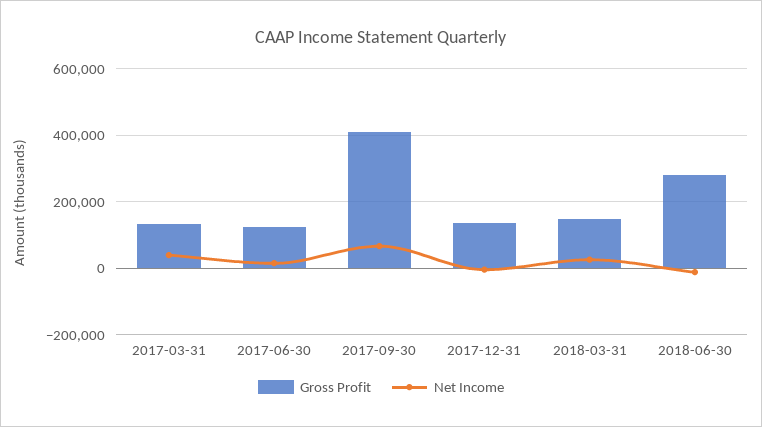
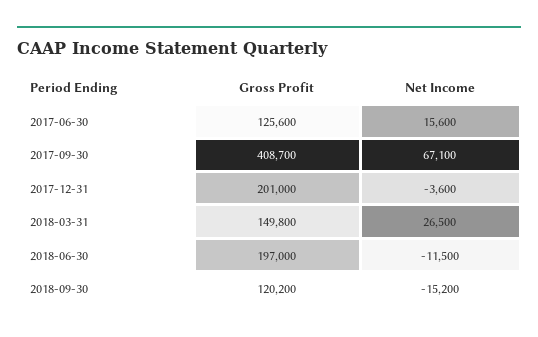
Gross Profit, 2017-03-31: 140000 -> none
Net Income, 2017-03-31: 40000 -> none
Gross Profit, 2017-12-31: 140000 -> 201000
Gross Profit, 2018-06-30: 280000 -> 197000
Gross Profit, 2018-09-30: none -> 120200
Net Income, 2018-09-30: none -> -15200

